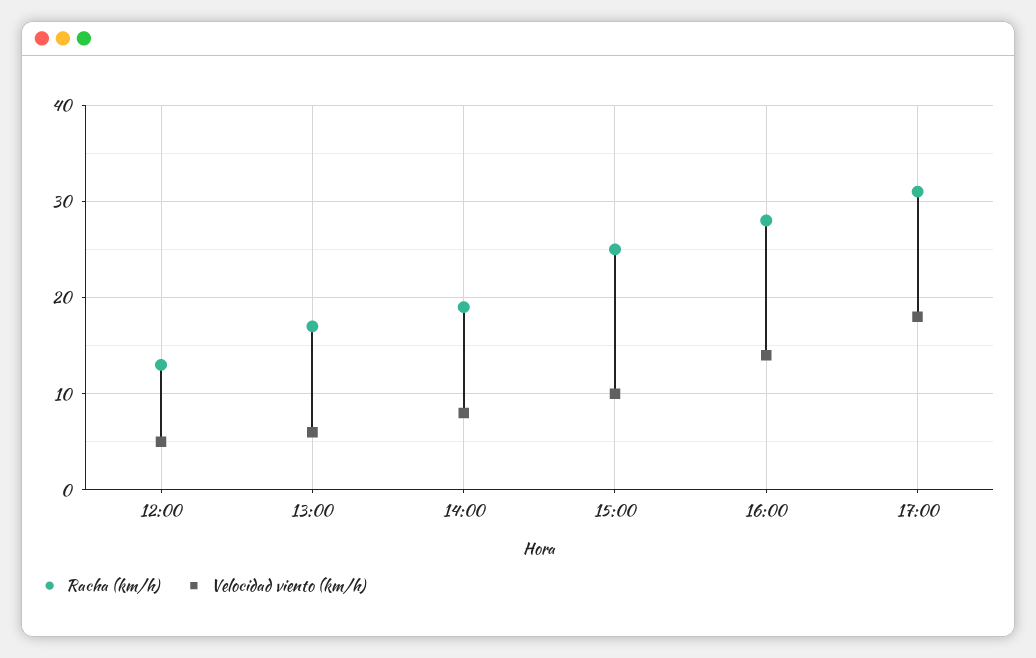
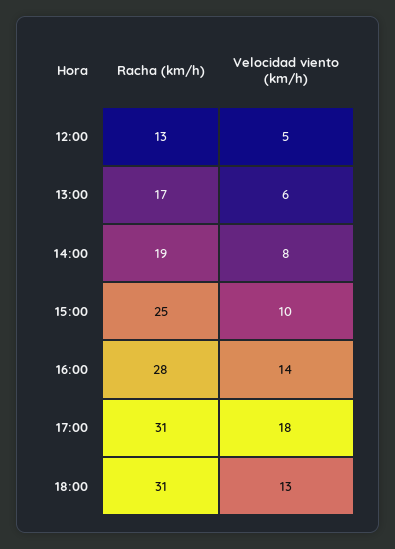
Racha (km/h), 18:00: none -> 31
Velocidad viento (km/h), 18:00: none -> 13

